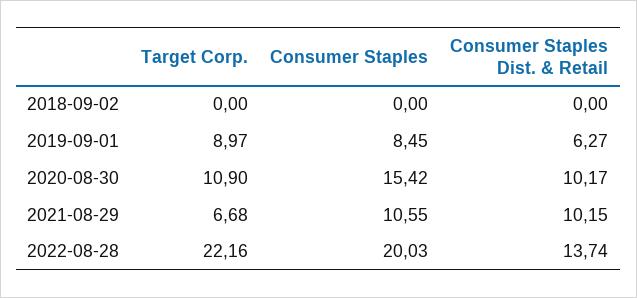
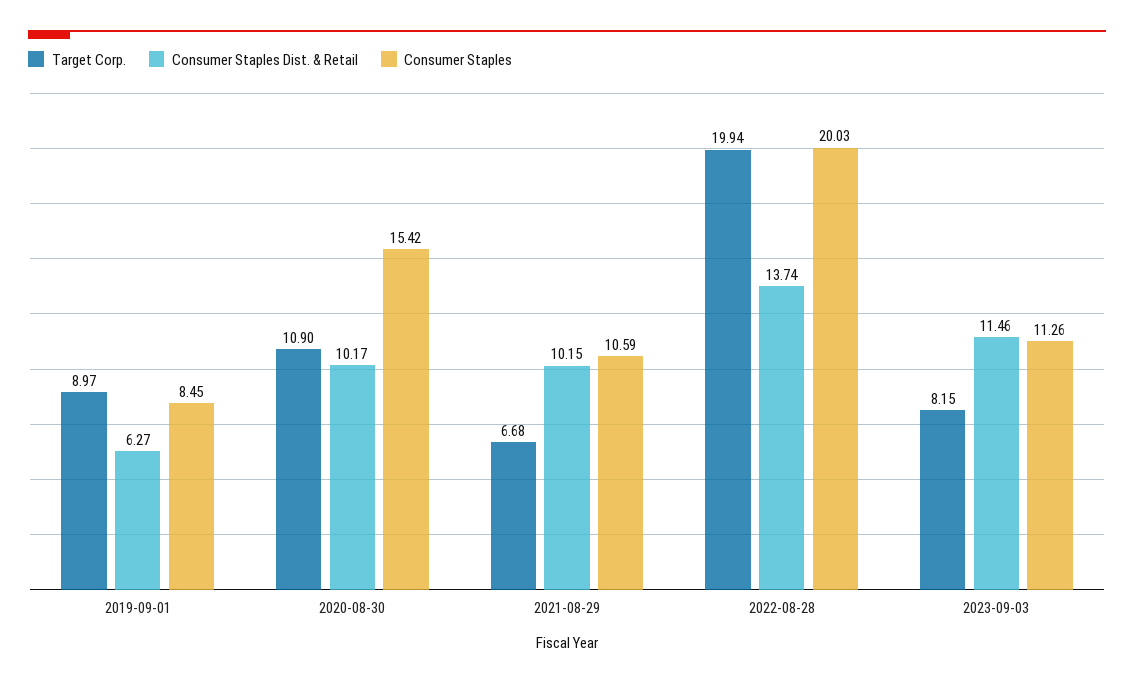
Target Corp., 2018-09-02: 0 -> none
Consumer Staples, 2018-09-02: 0 -> none
Consumer Staples Dist. & Retail, 2018-09-02: 0 -> none
Consumer Staples, 2021-08-29: 10.55 -> 10.59
Target Corp., 2022-08-28: 22.16 -> 19.94
Target Corp., 2023-09-03: none -> 8.15
Consumer Staples Dist. & Retail, 2023-09-03: none -> 11.46
Consumer Staples, 2023-09-03: none -> 11.26

